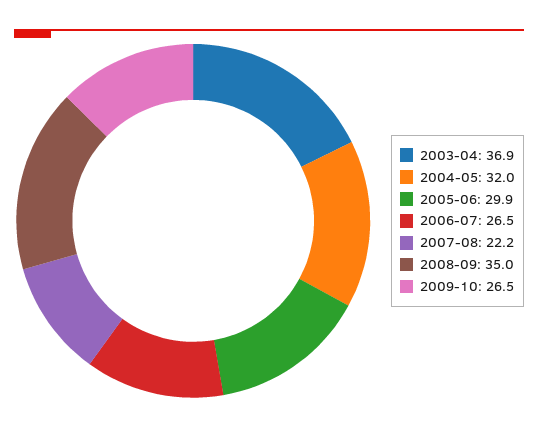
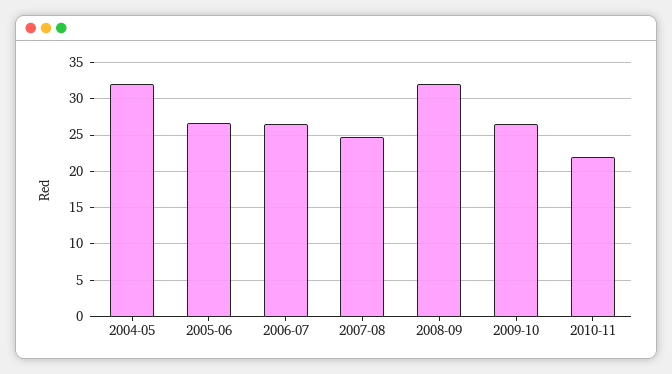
2003-04: 36.9 -> none
2005-06: 29.9 -> 27
2007-08: 22.2 -> 25
2008-09: 35 -> 32
2010-11: none -> 22

